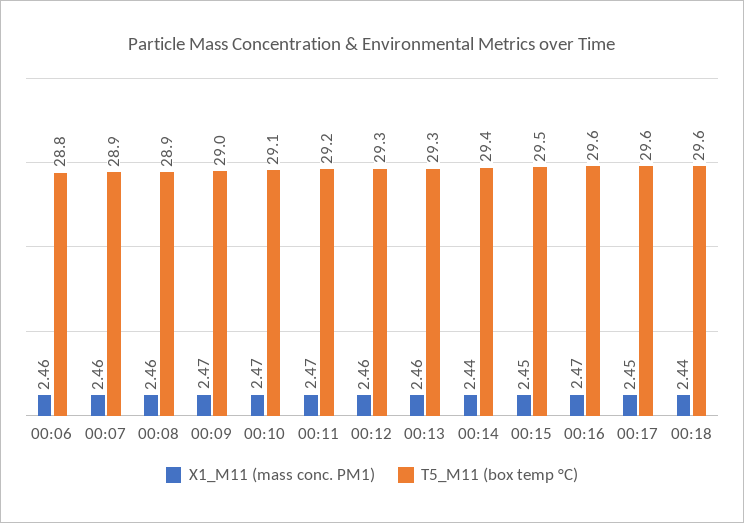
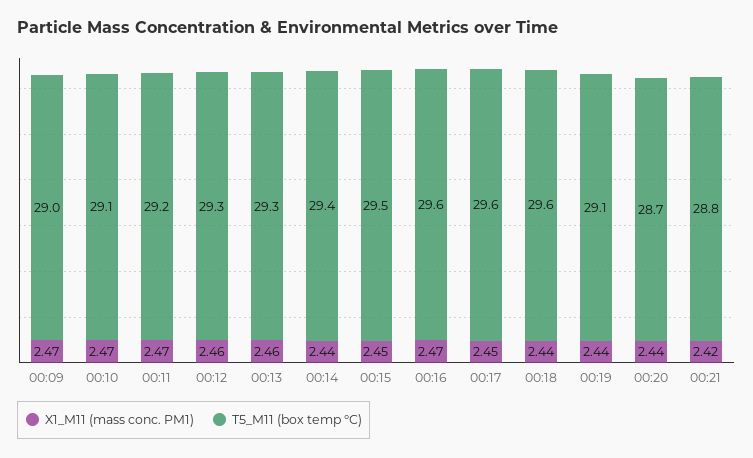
X1_M11 (mass conc. PM1), 00:06: 2.46 -> none
T5_M11 (box temp °C), 00:06: 28.8 -> none
X1_M11 (mass conc. PM1), 00:07: 2.46 -> none
T5_M11 (box temp °C), 00:07: 28.9 -> none
X1_M11 (mass conc. PM1), 00:08: 2.46 -> none
T5_M11 (box temp °C), 00:08: 28.9 -> none
X1_M11 (mass conc. PM1), 00:19: none -> 2.44
T5_M11 (box temp °C), 00:19: none -> 29.1
X1_M11 (mass conc. PM1), 00:20: none -> 2.44
T5_M11 (box temp °C), 00:20: none -> 28.7
X1_M11 (mass conc. PM1), 00:21: none -> 2.42
T5_M11 (box temp °C), 00:21: none -> 28.8

